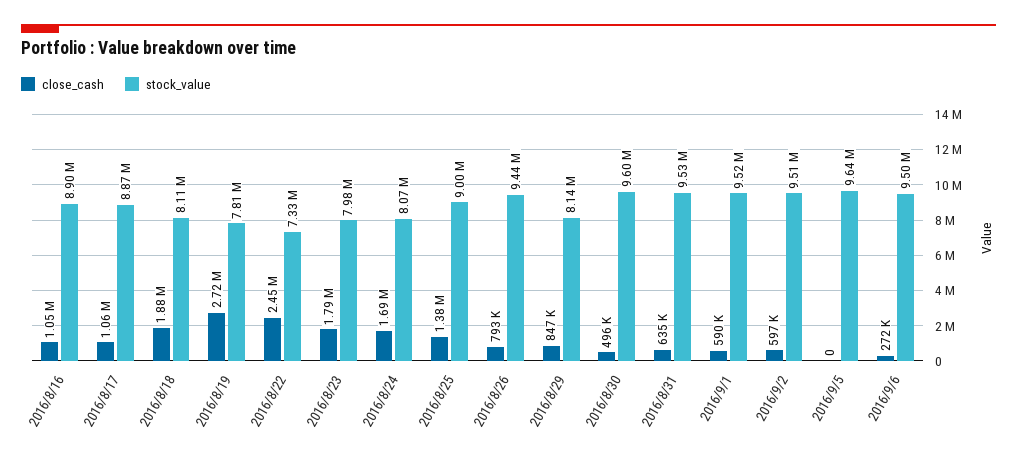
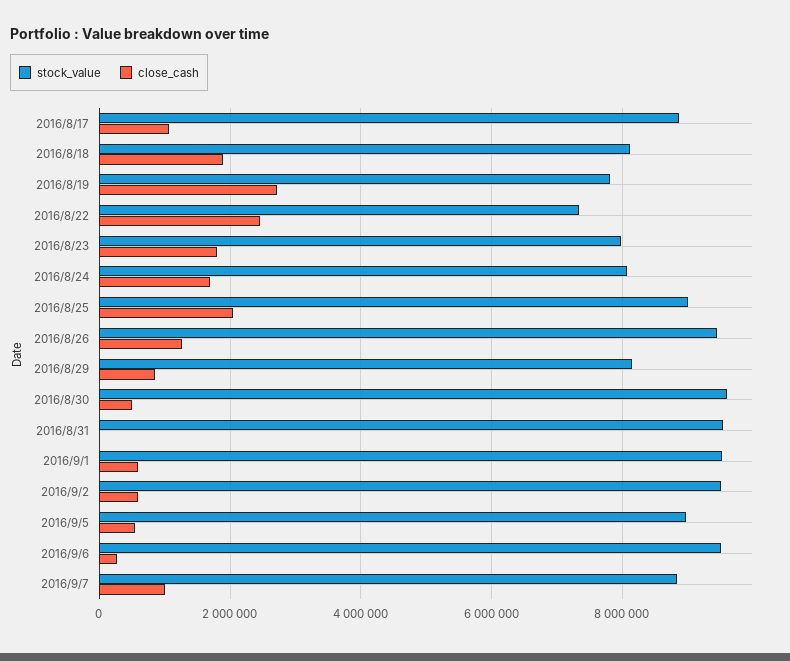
close_cash, 2016/8/16: 1050000 -> none
stock_value, 2016/8/16: 8900000 -> none
close_cash, 2016/8/25: 1380000 -> 2000000
close_cash, 2016/8/26: 793000 -> 1200000
close_cash, 2016/8/31: 635000 -> 0
close_cash, 2016/9/5: 0 -> 600000
stock_value, 2016/9/5: 9640000 -> 9000000
stock_value, 2016/9/7: none -> 8800000
close_cash, 2016/9/7: none -> 1000000

